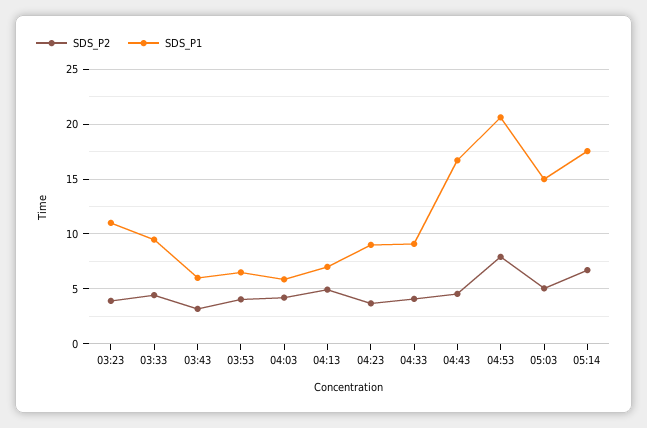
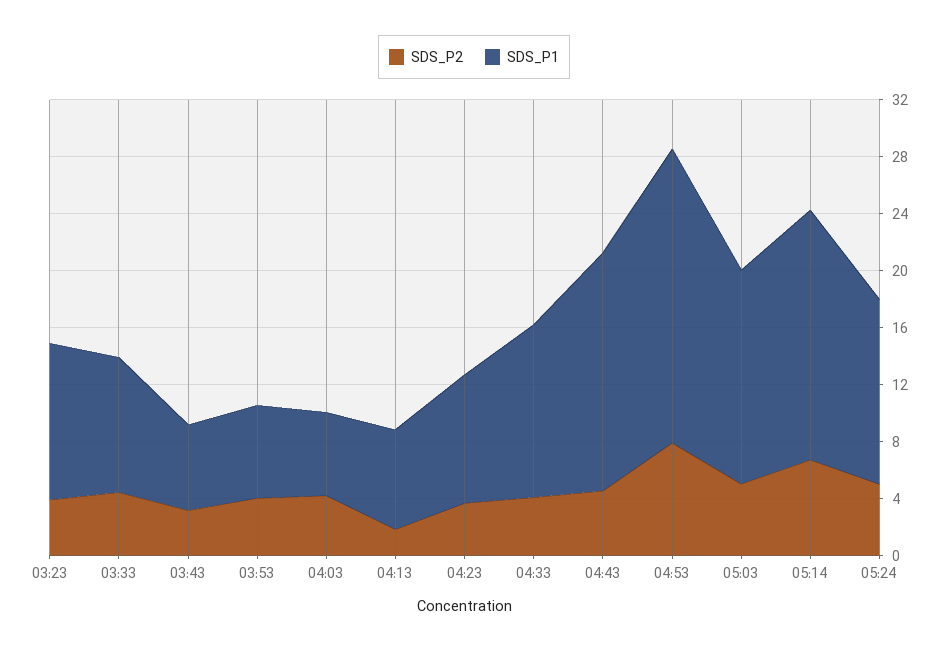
SDS_P2, 04:13: 5 -> 2
SDS_P1, 04:33: 9 -> 12
SDS_P2, 05:24: none -> 5
SDS_P1, 05:24: none -> 13

